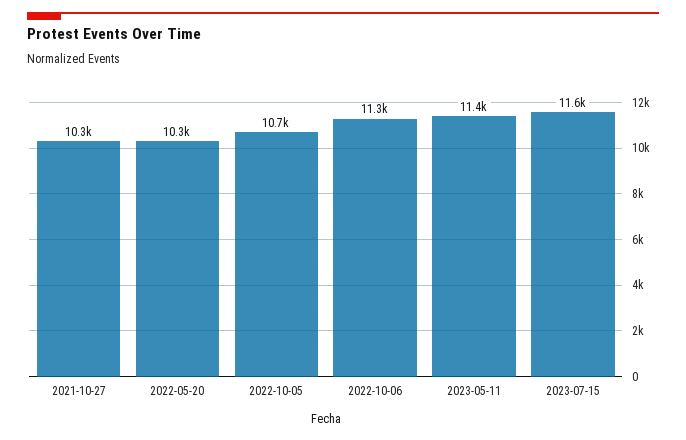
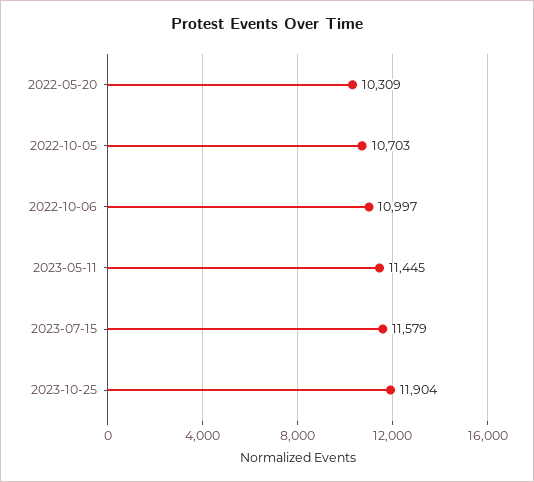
2021-10-27: 10300 -> none
2022-10-06: 11300 -> 10997
2023-10-25: none -> 11904

